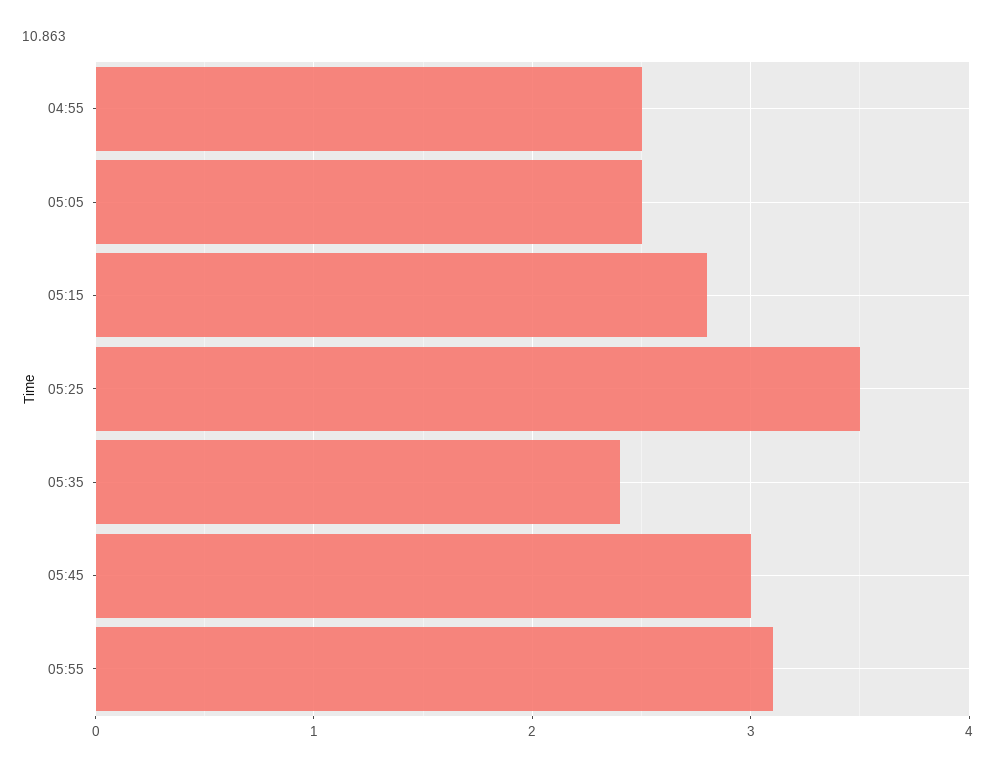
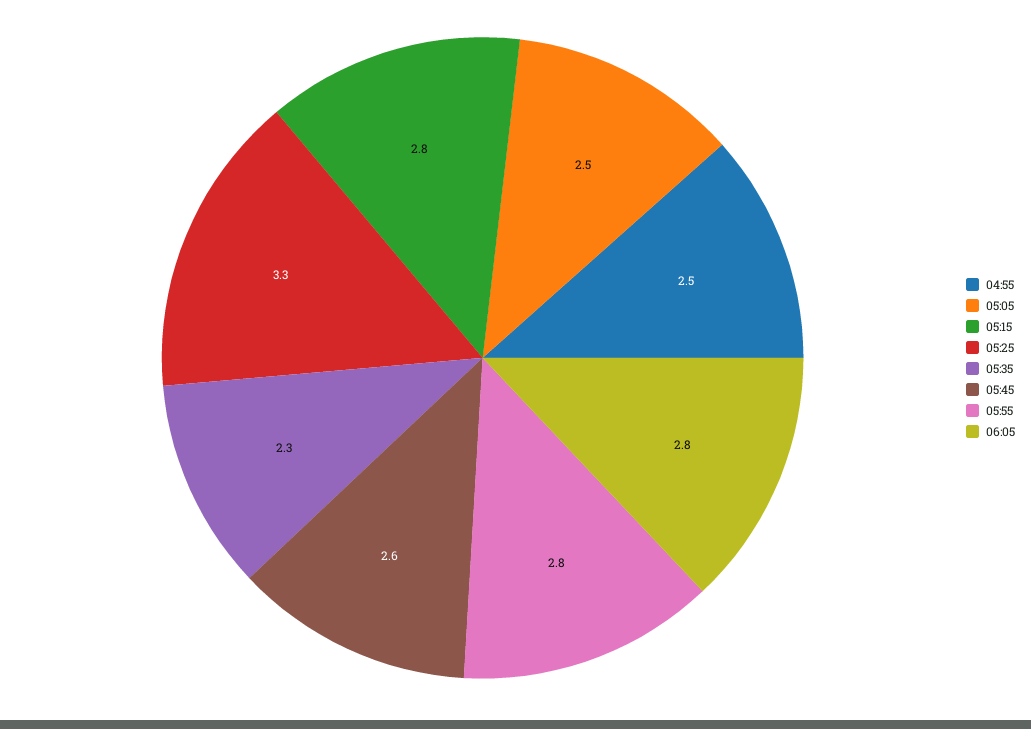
05:25: 3.5 -> 3.3
05:35: 2.4 -> 2.3
05:45: 3 -> 2.6
05:55: 3.1 -> 2.8
06:05: none -> 2.8

